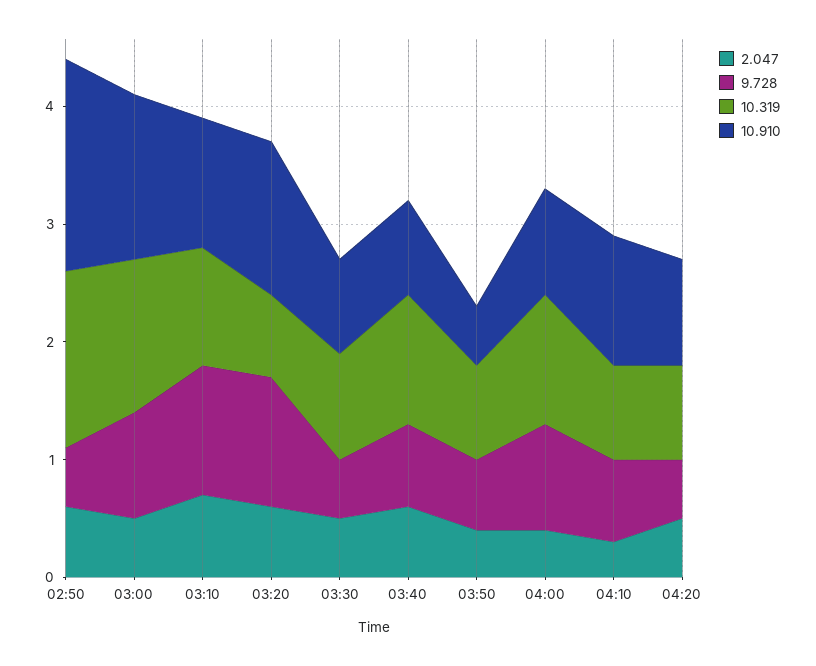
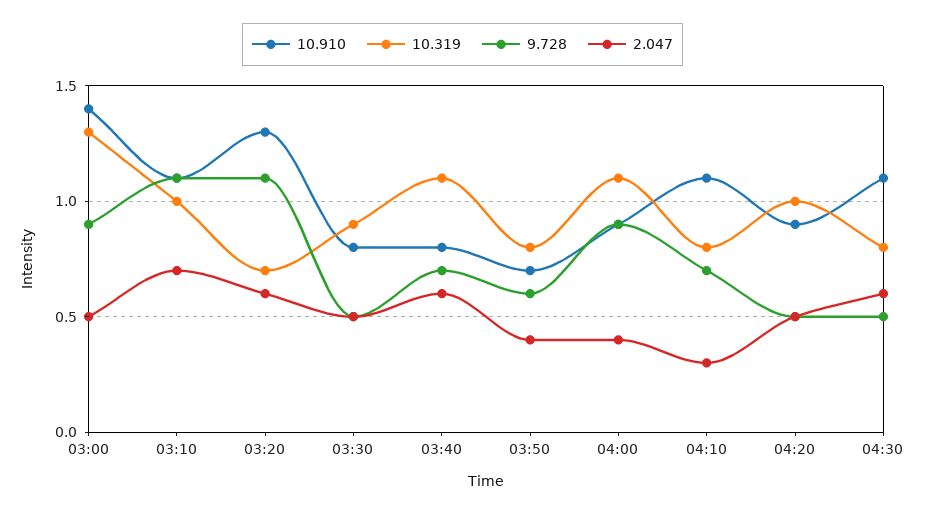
2.047, 02:50: 0.6 -> none
9.728, 02:50: 0.5 -> none
10.319, 02:50: 1.5 -> none
10.910, 02:50: 1.8 -> none
10.910, 03:50: 0.5 -> 0.7
10.319, 04:20: 0.8 -> 1
10.910, 04:30: none -> 1.1
10.319, 04:30: none -> 0.8
9.728, 04:30: none -> 0.5
2.047, 04:30: none -> 0.6

